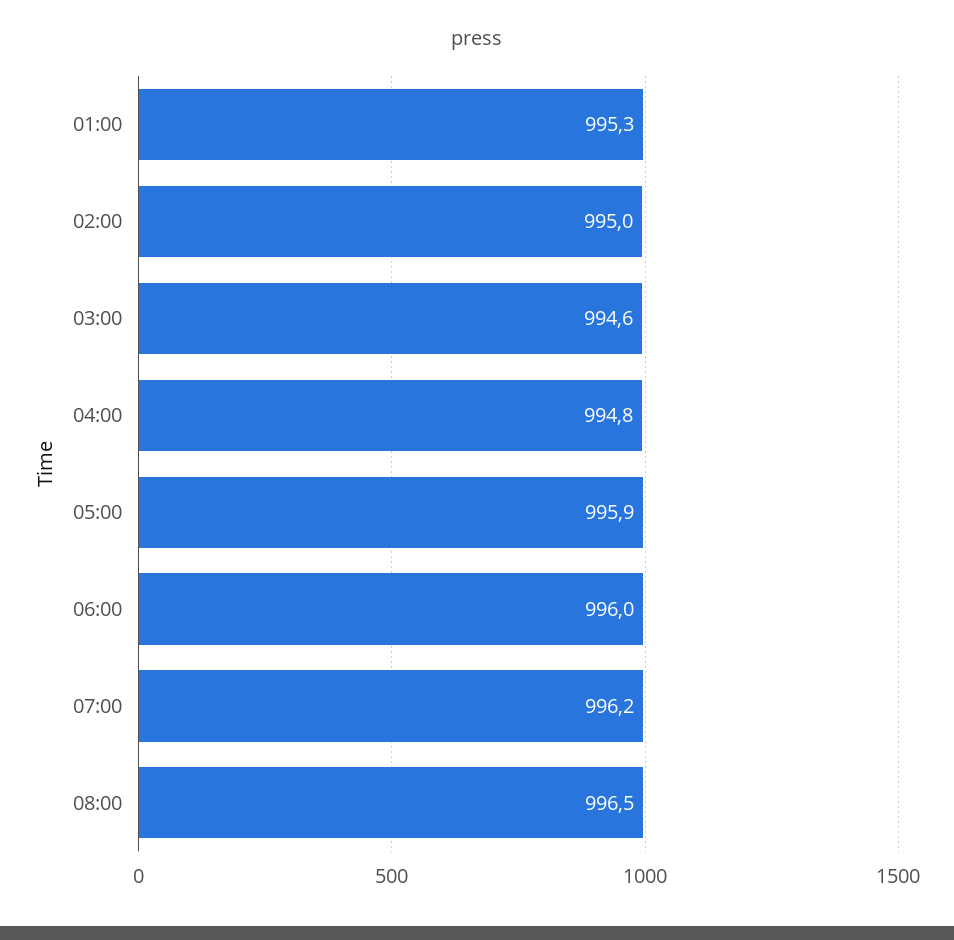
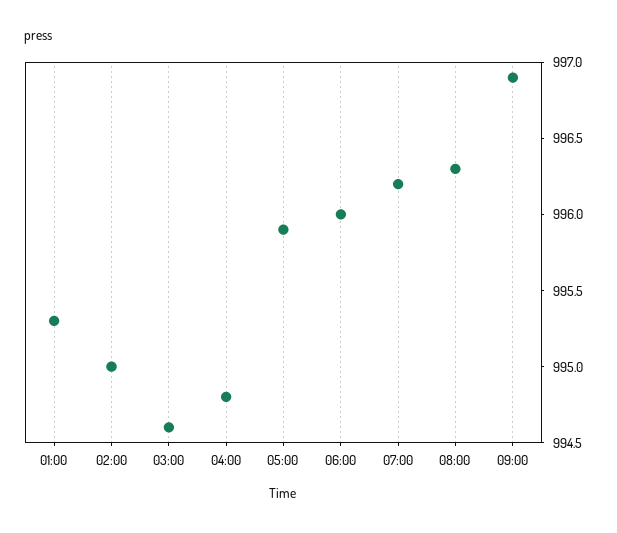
08:00: 996.5 -> 996.3
09:00: none -> 996.9

